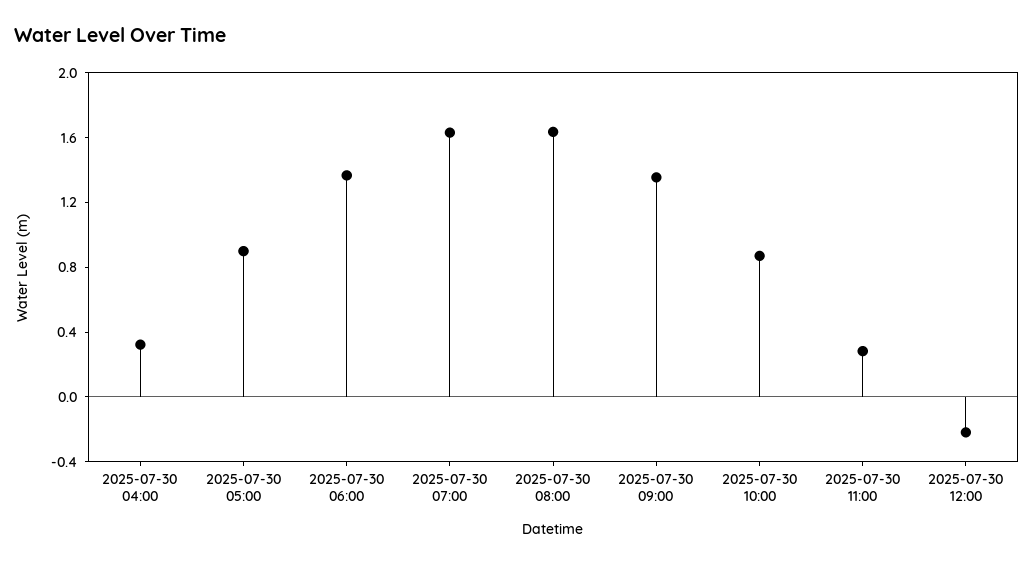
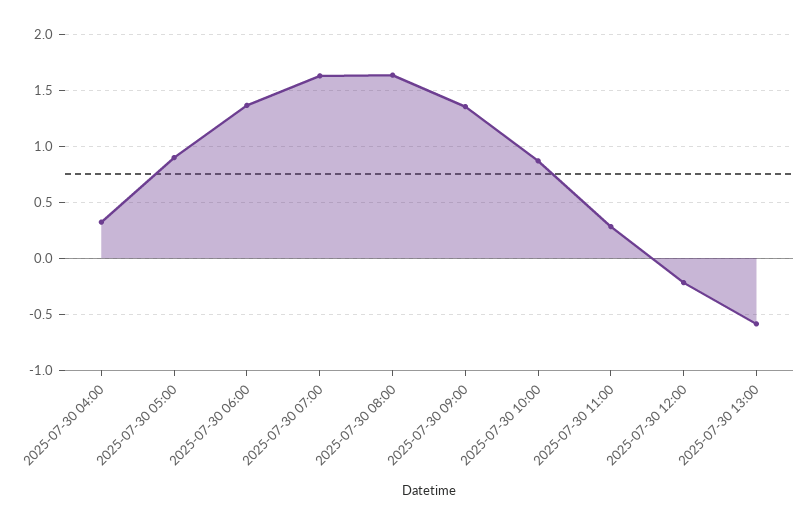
2025-07-30 13:00: none -> -0.6

